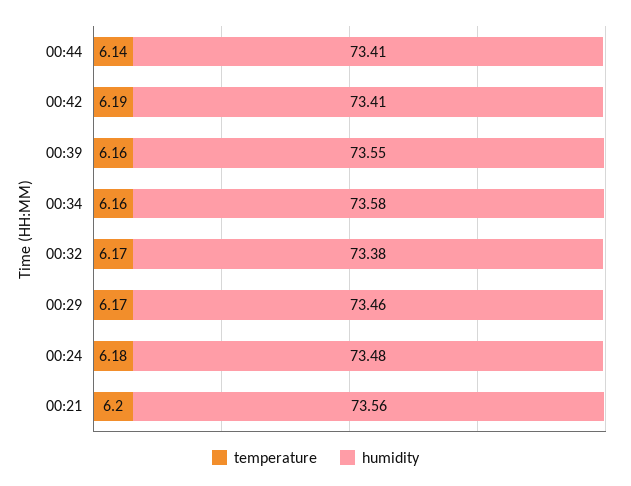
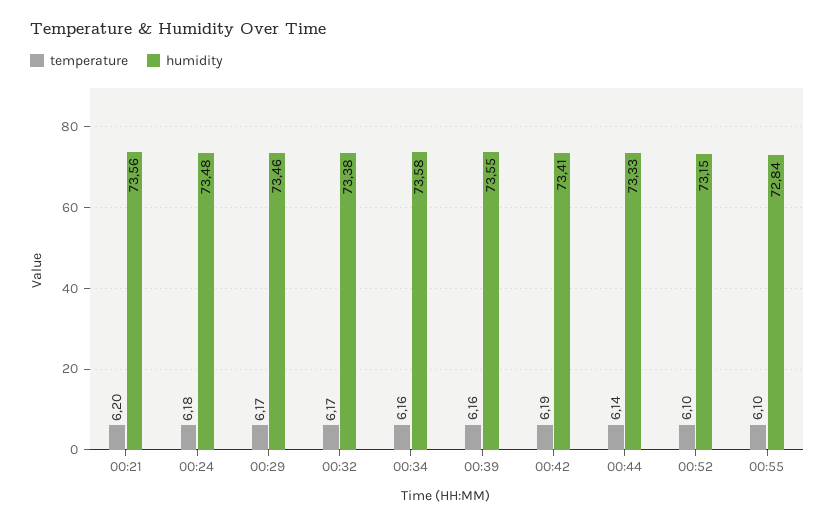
humidity, 00:44: 73.41 -> 73.33
temperature, 00:52: none -> 6.1
humidity, 00:52: none -> 73.15
temperature, 00:55: none -> 6.1
humidity, 00:55: none -> 72.84

